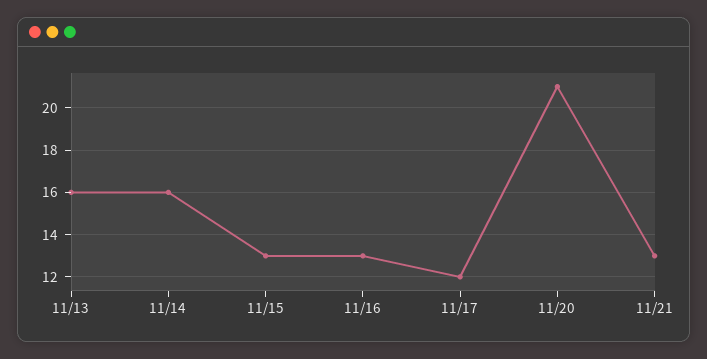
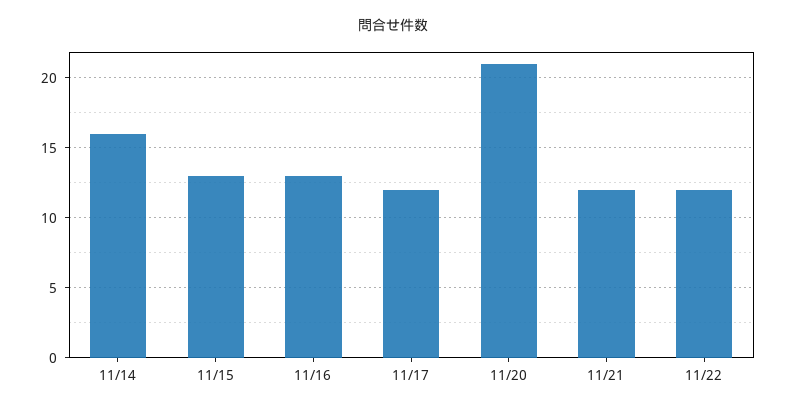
11/13: 16 -> none
11/21: 13 -> 12
11/22: none -> 12

